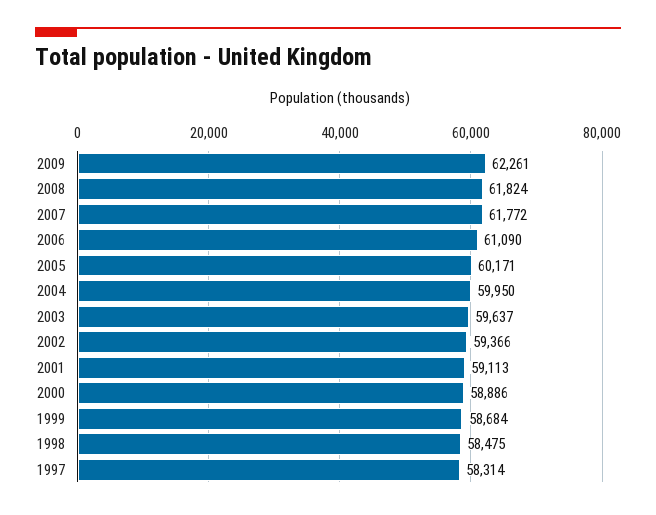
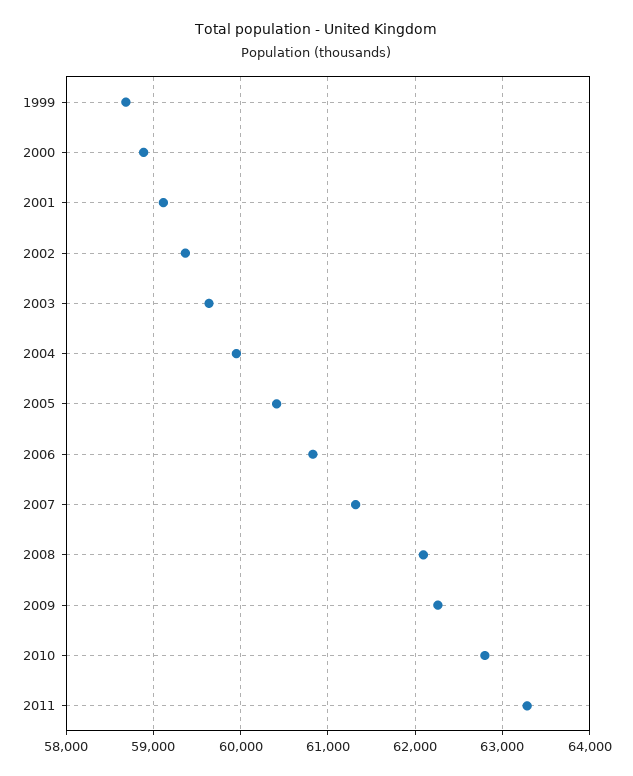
2008: 61824 -> 62100
2007: 61772 -> 61300
2006: 61090 -> 60800
2005: 60171 -> 60400
1998: 58475 -> none
1997: 58314 -> none
2010: none -> 62800
2011: none -> 63300

